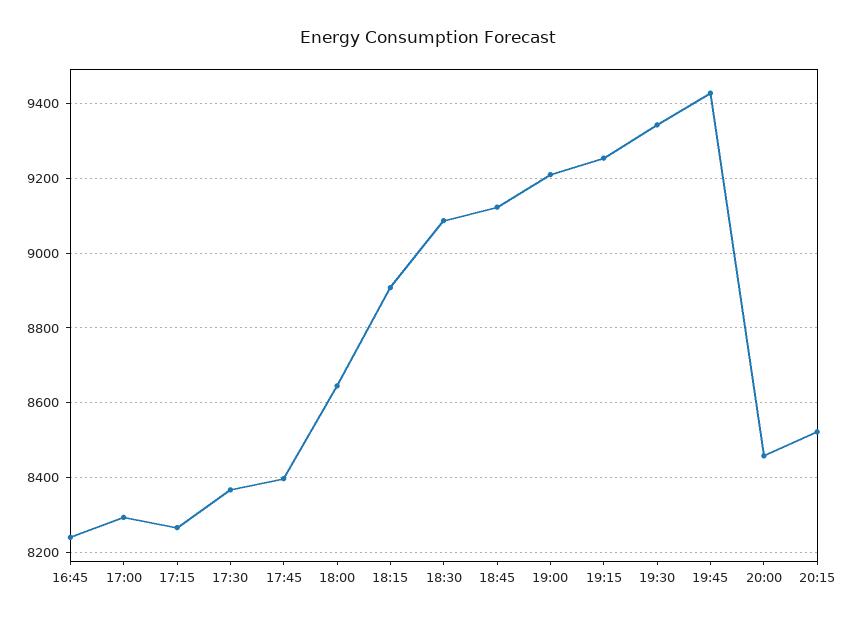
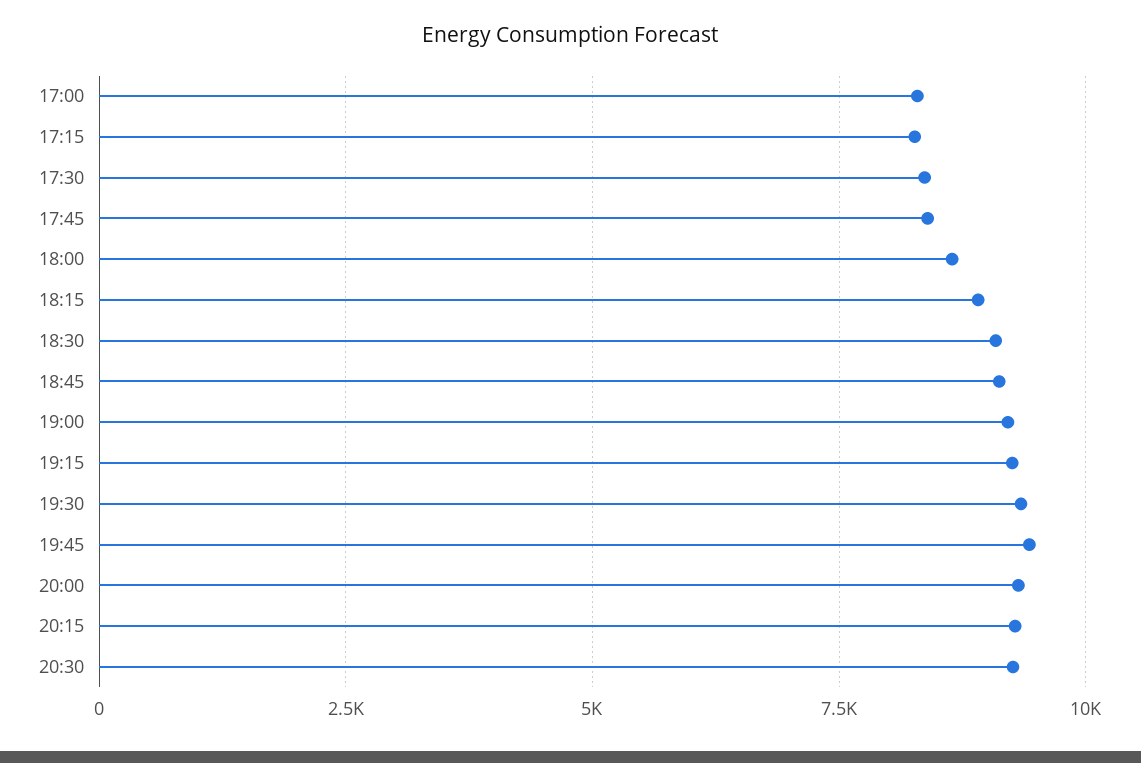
16:45: 8240 -> none
20:00: 8460 -> 9250
20:15: 8520 -> 9250
20:30: none -> 9250

